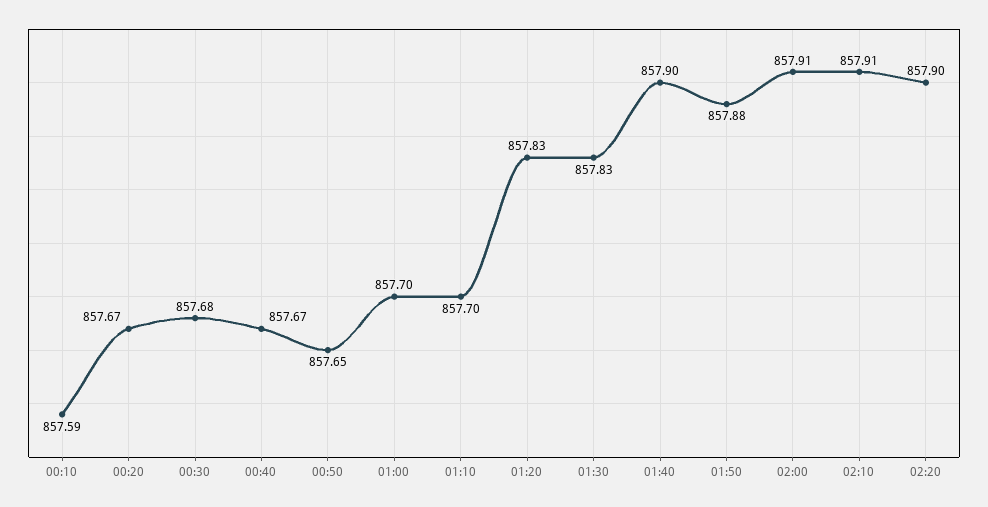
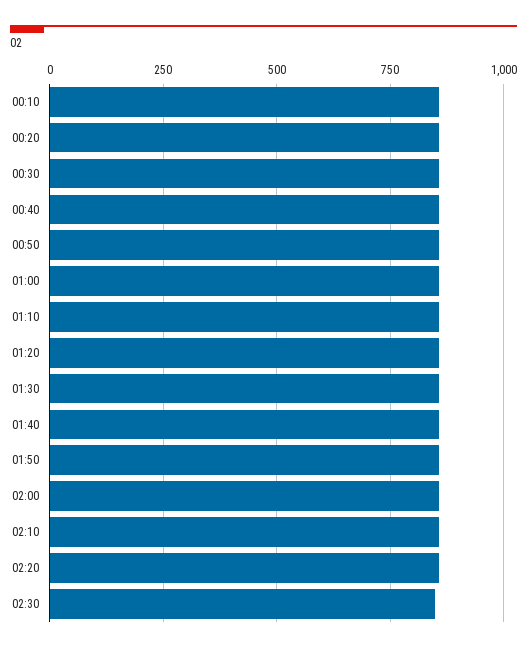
02:30: none -> 850

